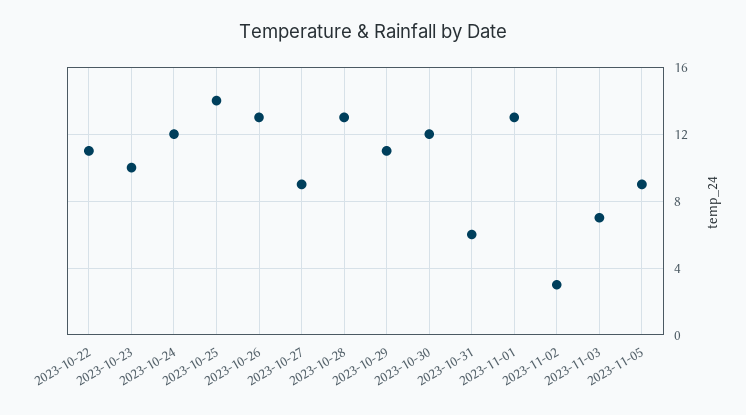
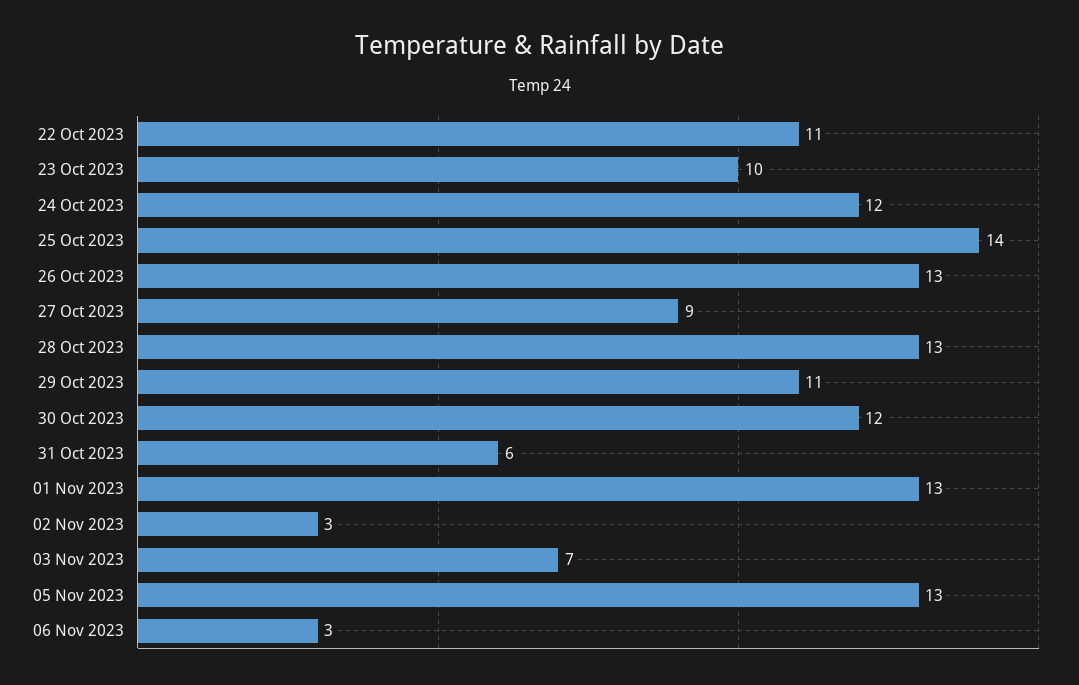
2023-11-05: 9 -> 13
06 Nov 2023: none -> 3

